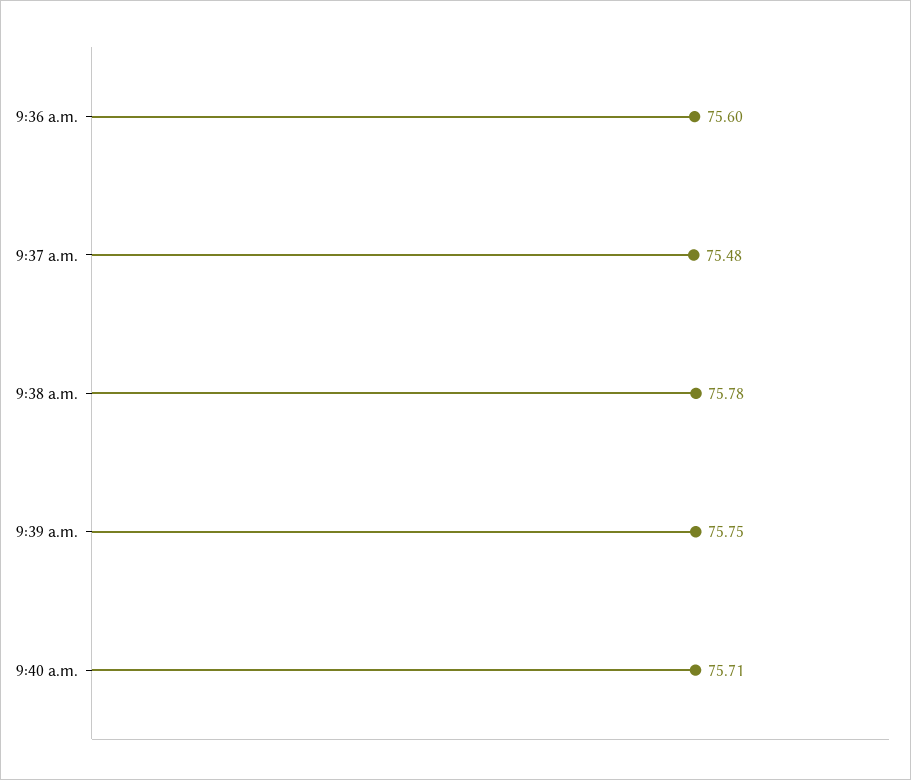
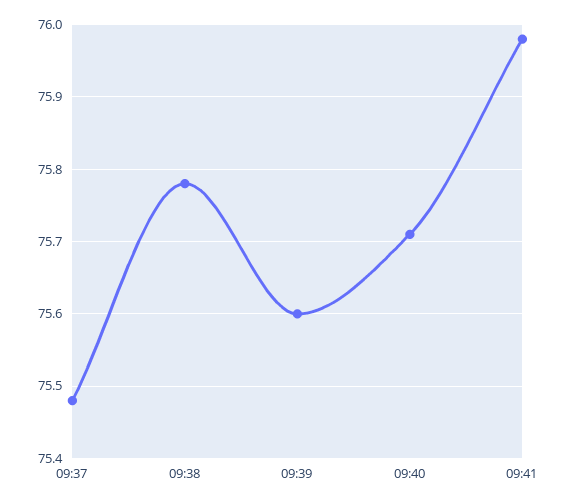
9:36 a.m.: 75.6 -> none
9:39 a.m.: 75.75 -> 75.6
09:41: none -> 75.98

